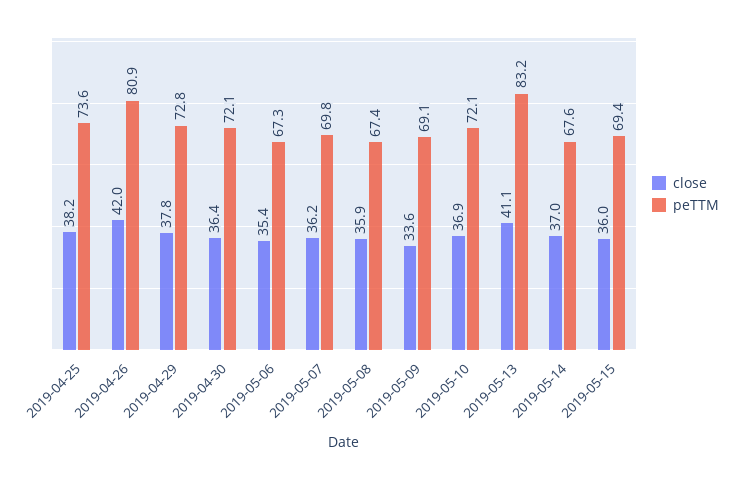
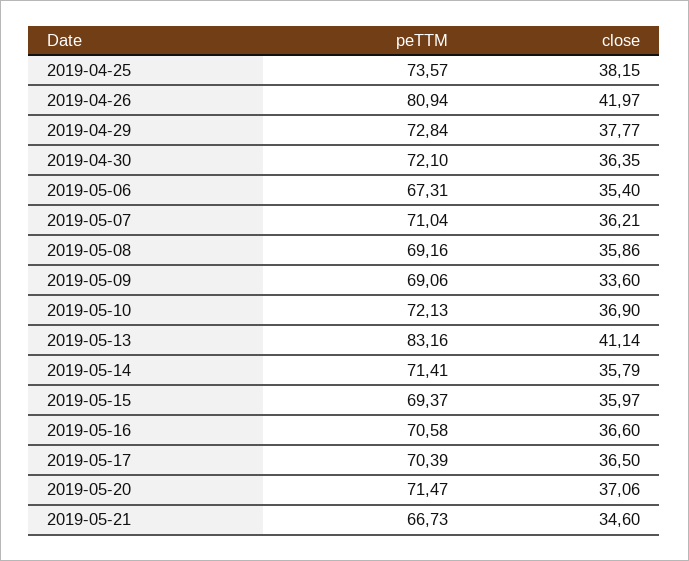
peTTM, 2019-05-07: 69.8 -> 71.04
peTTM, 2019-05-08: 67.4 -> 69.16
close, 2019-05-14: 37 -> 35.79
peTTM, 2019-05-14: 67.6 -> 71.41
peTTM, 2019-05-16: none -> 70.58
close, 2019-05-16: none -> 36.6
peTTM, 2019-05-17: none -> 70.39
close, 2019-05-17: none -> 36.5
peTTM, 2019-05-20: none -> 71.47
close, 2019-05-20: none -> 37.06
peTTM, 2019-05-21: none -> 66.73
close, 2019-05-21: none -> 34.6

